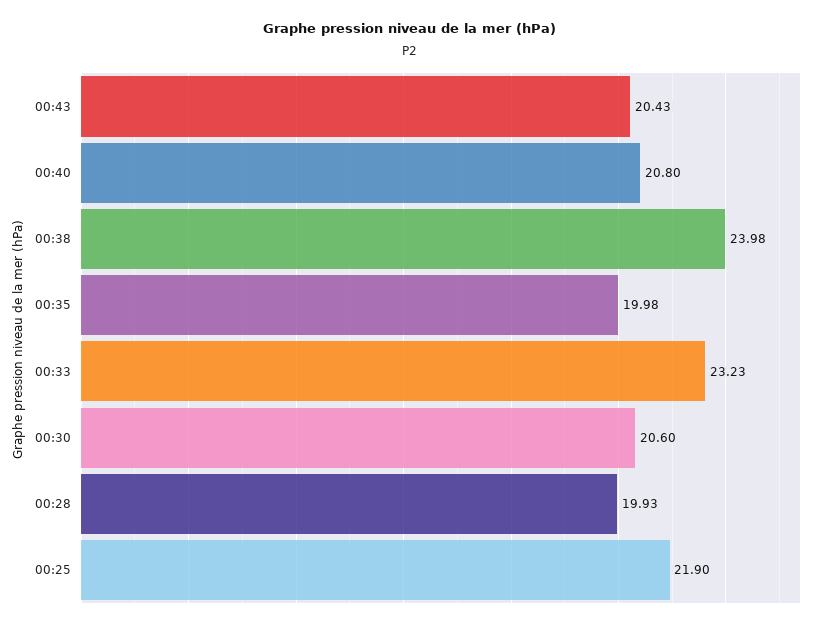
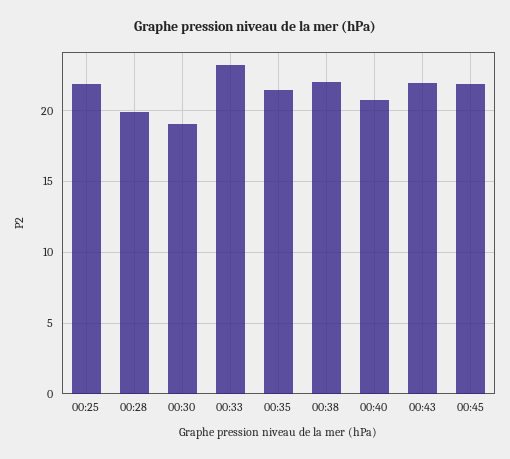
00:43: 20.43 -> 22
00:38: 23.98 -> 22
00:35: 19.98 -> 21.5
00:30: 20.6 -> 19
00:45: none -> 22

